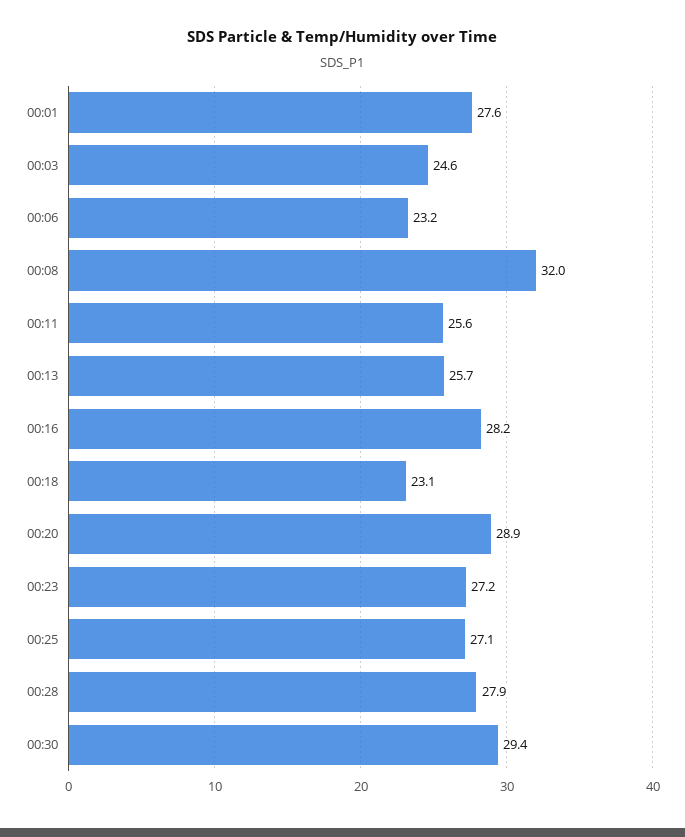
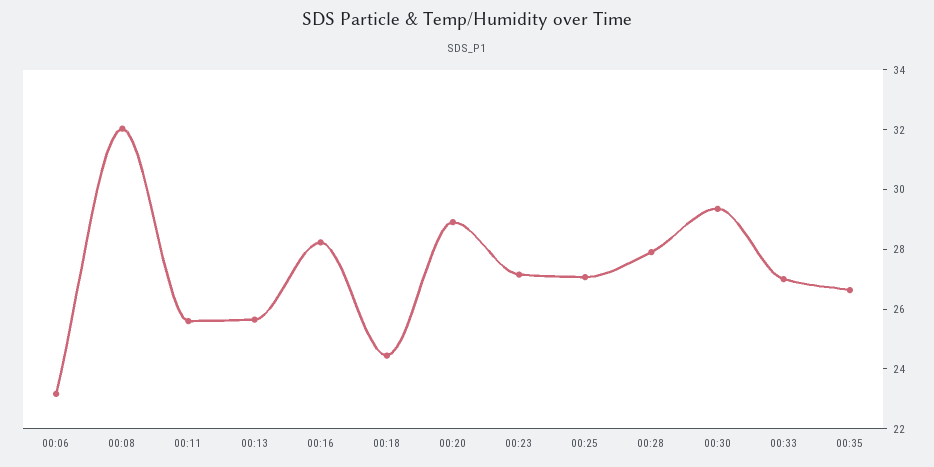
00:01: 27.6 -> none
00:03: 24.6 -> none
00:18: 23.1 -> 24.5
00:33: none -> 27
00:35: none -> 26.5

